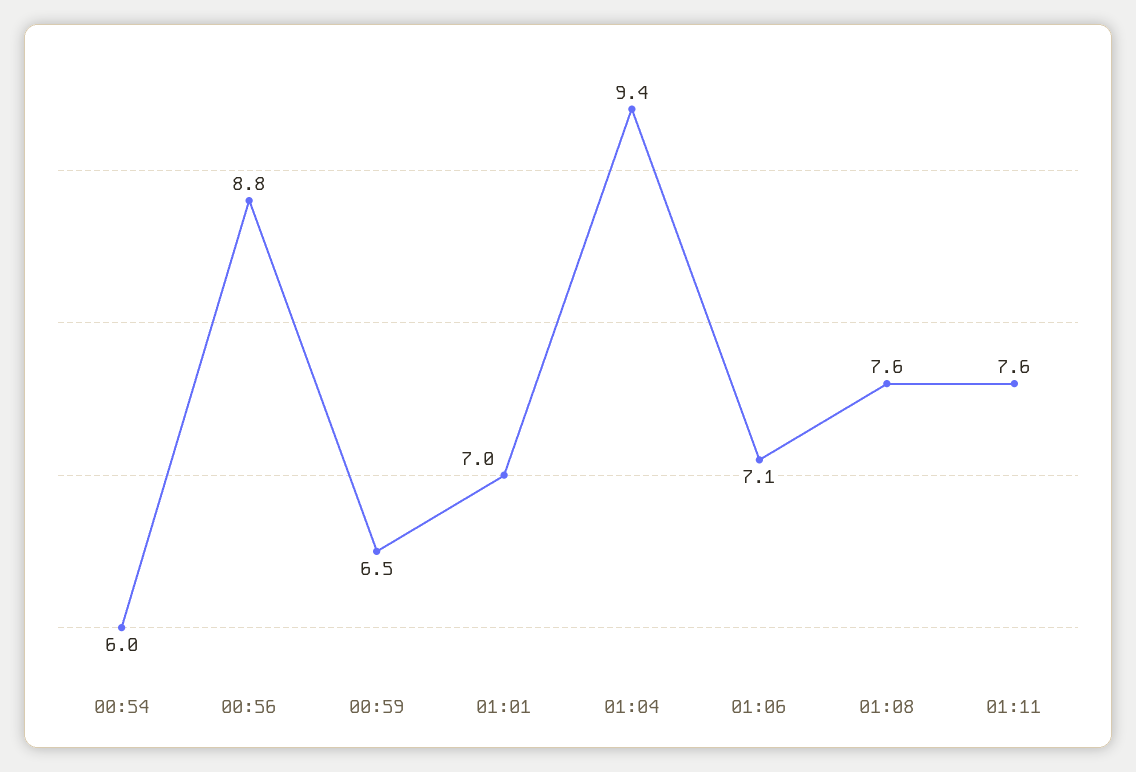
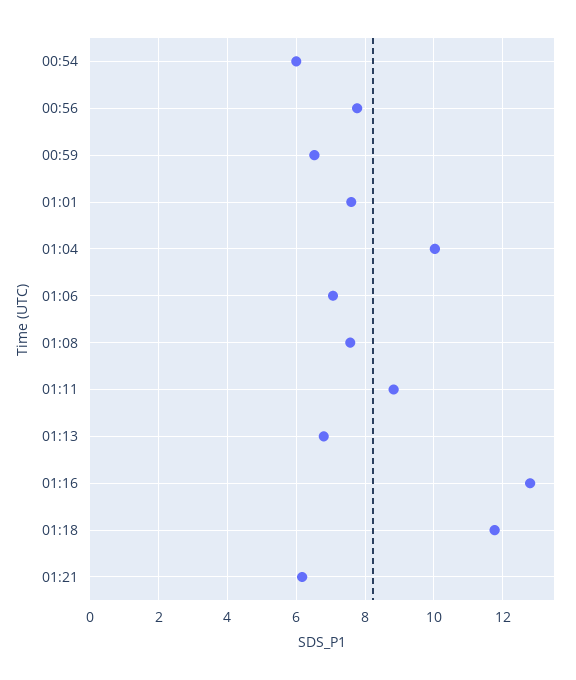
00:56: 8.8 -> 7.8
01:01: 7 -> 7.6
01:04: 9.4 -> 10
01:11: 7.6 -> 8.8
01:13: none -> 6.8
01:16: none -> 12.8
01:18: none -> 11.8
01:21: none -> 6.2

